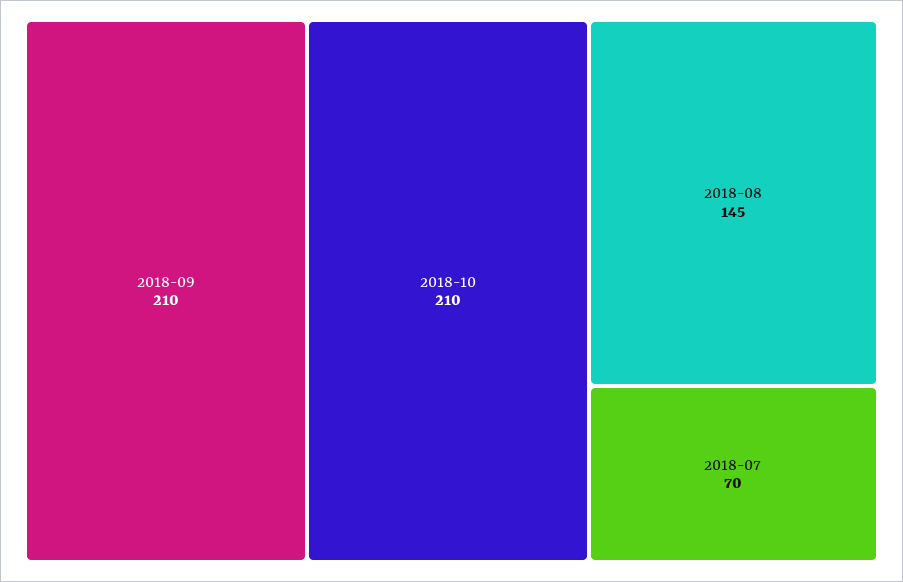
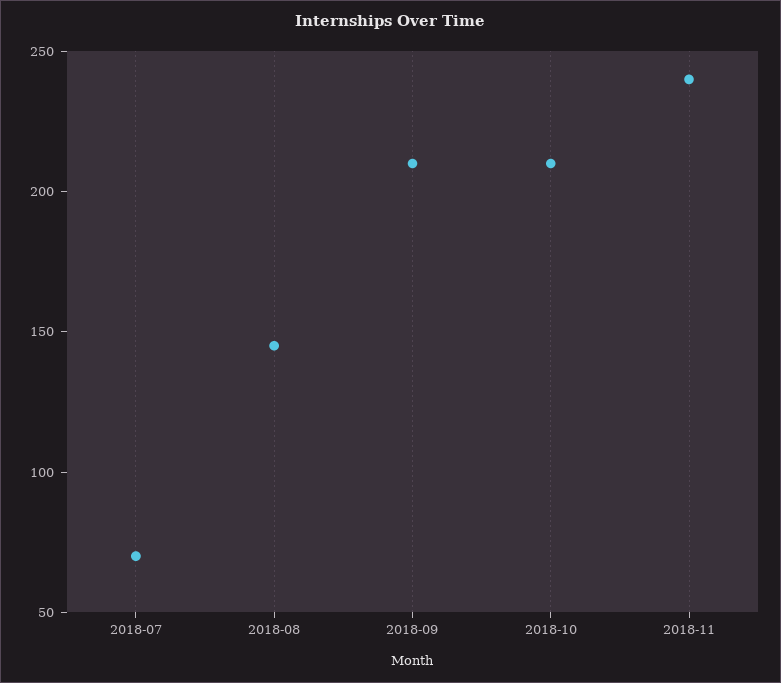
2018-11: none -> 240

